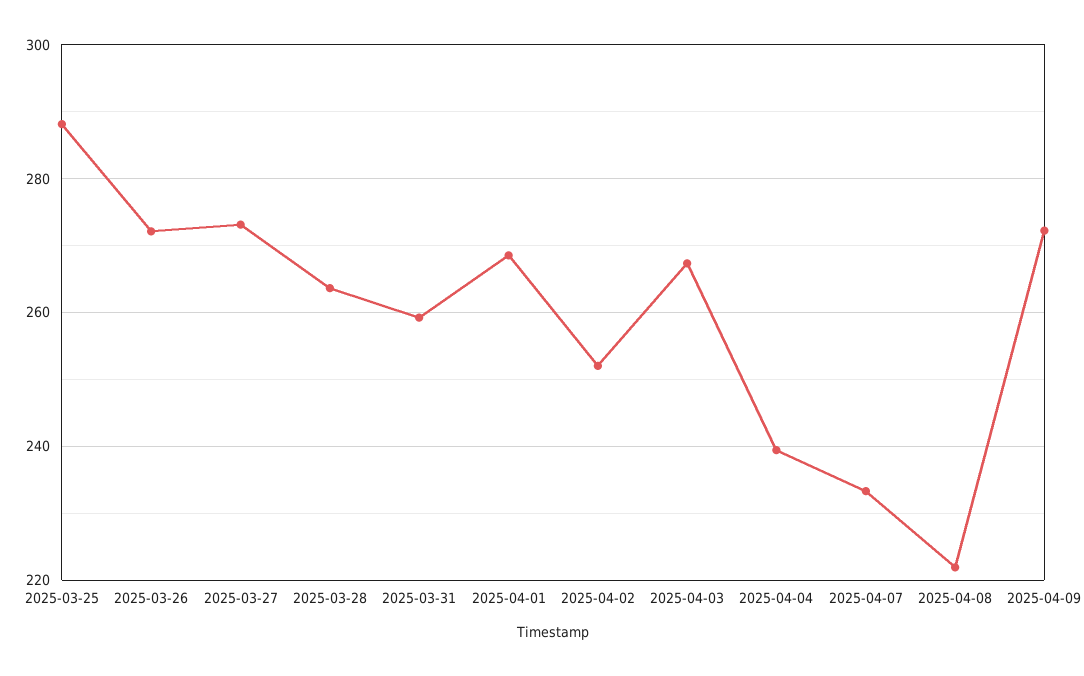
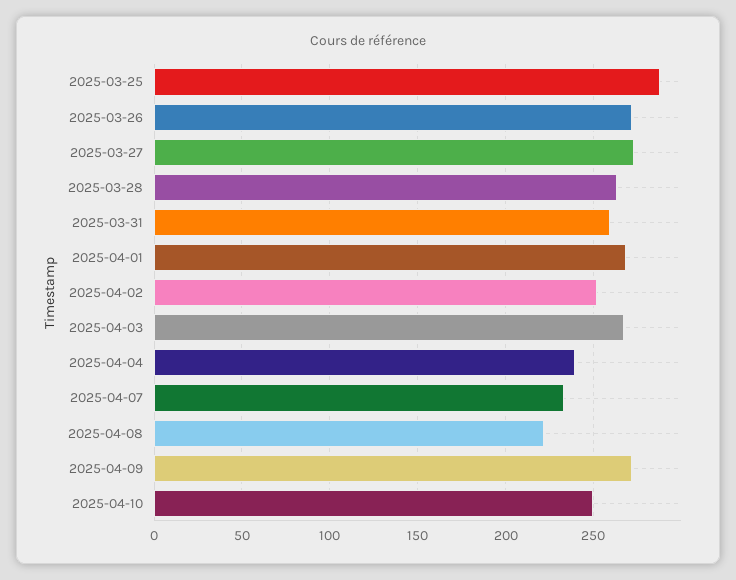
2025-04-10: none -> 250

